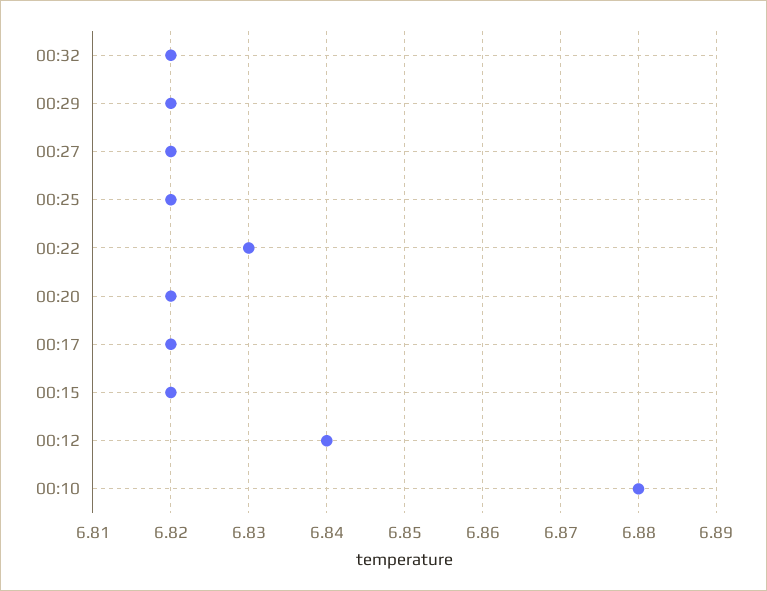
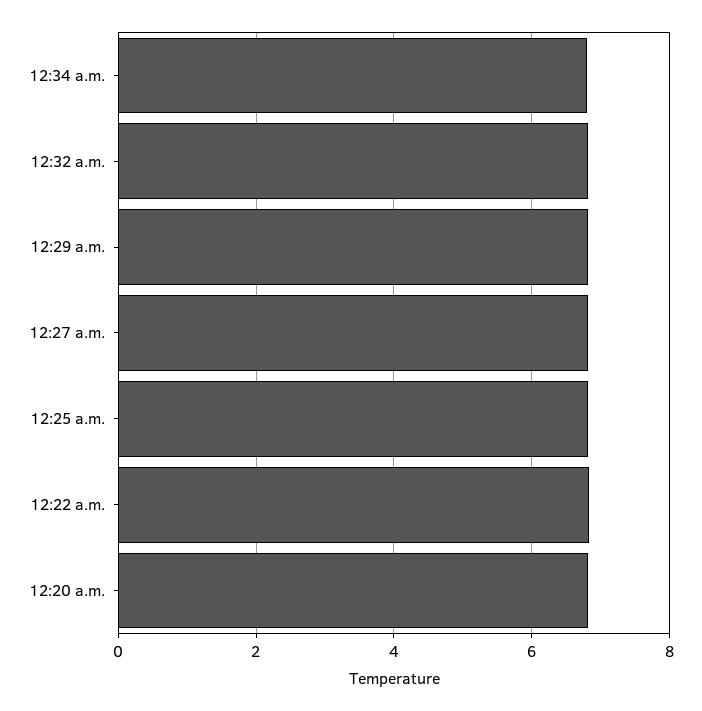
00:17: 6.82 -> none
00:15: 6.82 -> none
00:12: 6.84 -> none
00:10: 6.88 -> none
12:34 a.m.: none -> 6.8

